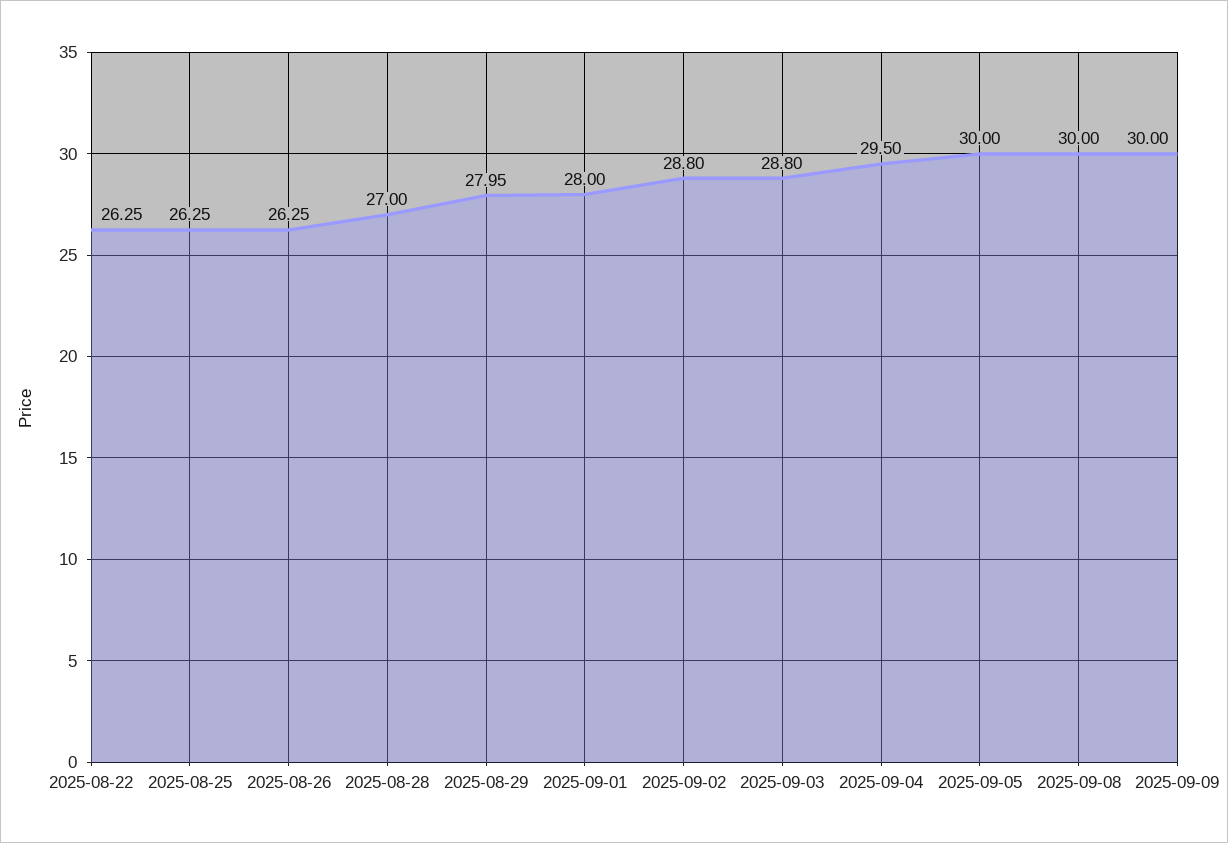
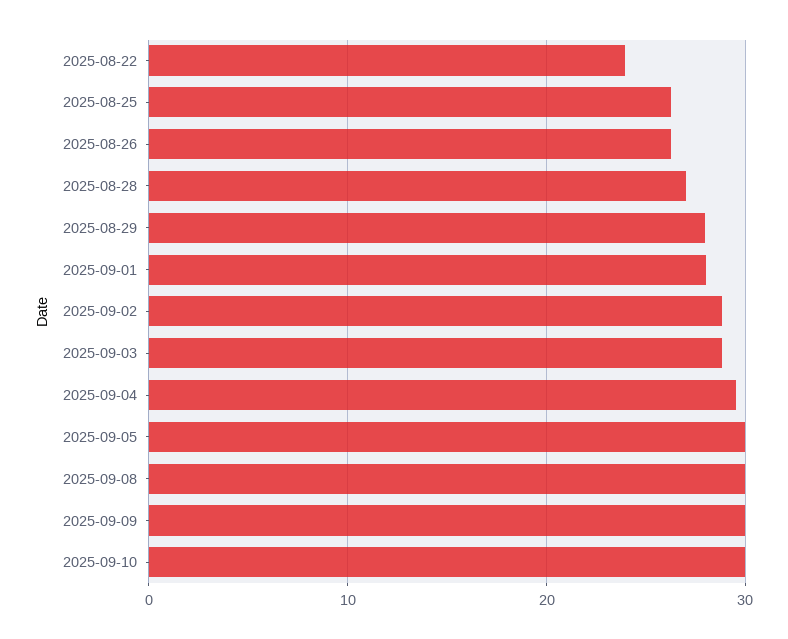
2025-08-22: 26.25 -> 24
2025-09-10: none -> 30

